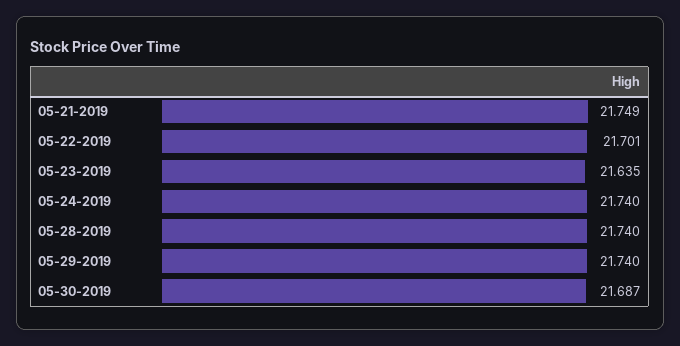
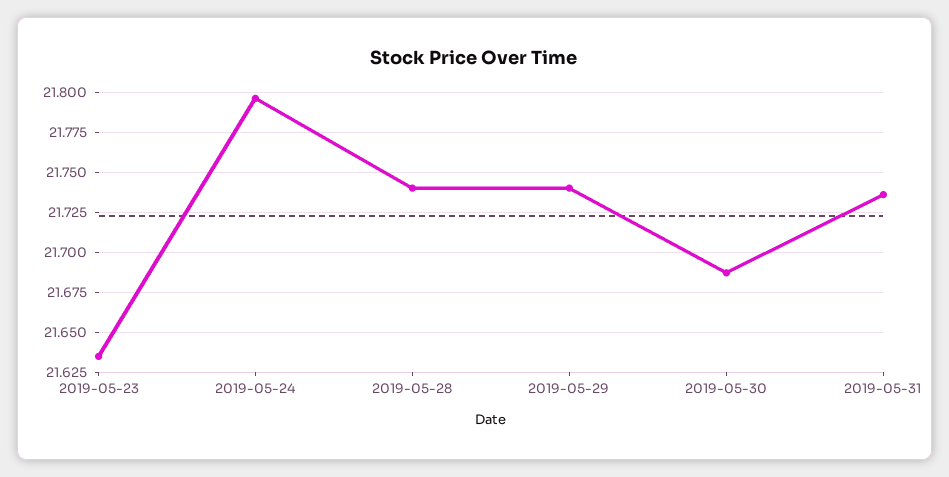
05-21-2019: 21.749 -> none
05-22-2019: 21.701 -> none
05-24-2019: 21.74 -> 21.795
2019-05-31: none -> 21.735

